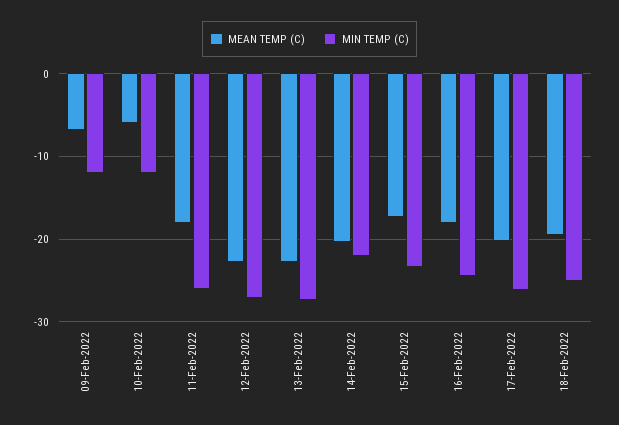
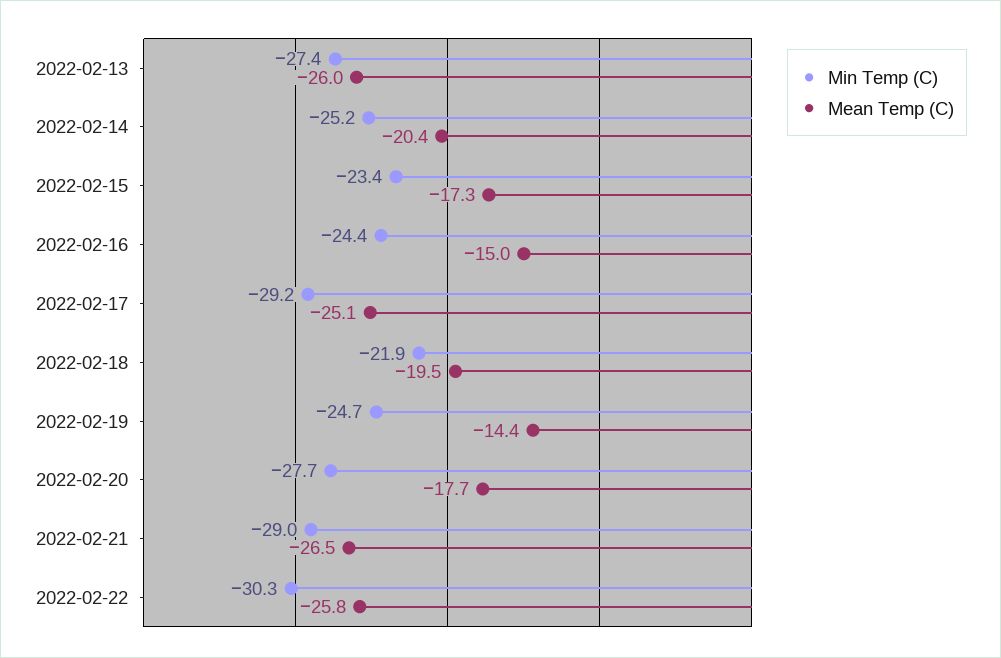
MEAN TEMP (C), 09-Feb-2022: -7 -> none
MIN TEMP (C), 09-Feb-2022: -12 -> none
MEAN TEMP (C), 10-Feb-2022: -6 -> none
MIN TEMP (C), 10-Feb-2022: -12 -> none
MEAN TEMP (C), 11-Feb-2022: -18 -> none
MIN TEMP (C), 11-Feb-2022: -26 -> none
MEAN TEMP (C), 12-Feb-2022: -23 -> none
MIN TEMP (C), 12-Feb-2022: -27 -> none
MEAN TEMP (C), 13-Feb-2022: -23 -> -26
MIN TEMP (C), 14-Feb-2022: -22 -> -25.2
MEAN TEMP (C), 16-Feb-2022: -18 -> -15
MEAN TEMP (C), 17-Feb-2022: -20 -> -25.1
MIN TEMP (C), 17-Feb-2022: -26 -> -29.2
MIN TEMP (C), 18-Feb-2022: -25 -> -21.9
MIN TEMP (C), 2022-02-19: none -> -24.7
MEAN TEMP (C), 2022-02-19: none -> -14.4
MIN TEMP (C), 2022-02-20: none -> -27.7
MEAN TEMP (C), 2022-02-20: none -> -17.7
MIN TEMP (C), 2022-02-21: none -> -29
MEAN TEMP (C), 2022-02-21: none -> -26.5
MIN TEMP (C), 2022-02-22: none -> -30.3
MEAN TEMP (C), 2022-02-22: none -> -25.8

